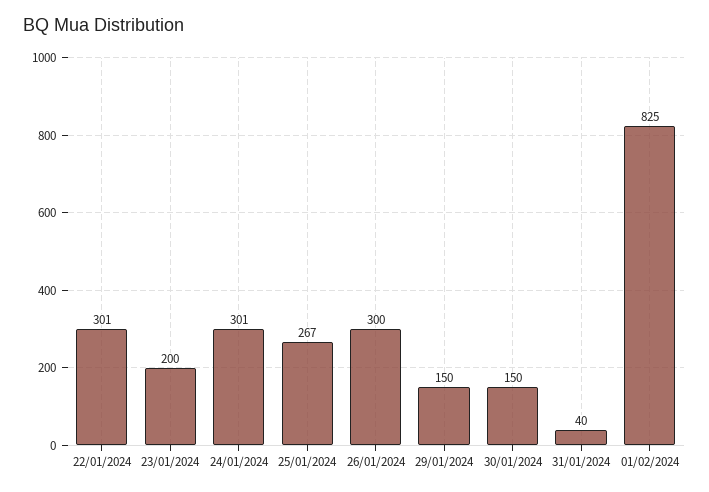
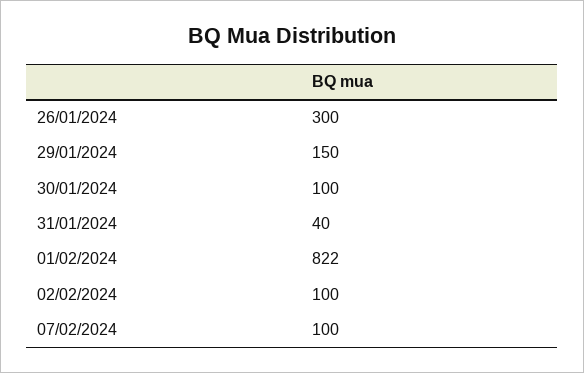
22/01/2024: 301 -> none
23/01/2024: 200 -> none
24/01/2024: 301 -> none
25/01/2024: 267 -> none
30/01/2024: 150 -> 100
01/02/2024: 825 -> 822
02/02/2024: none -> 100
07/02/2024: none -> 100

